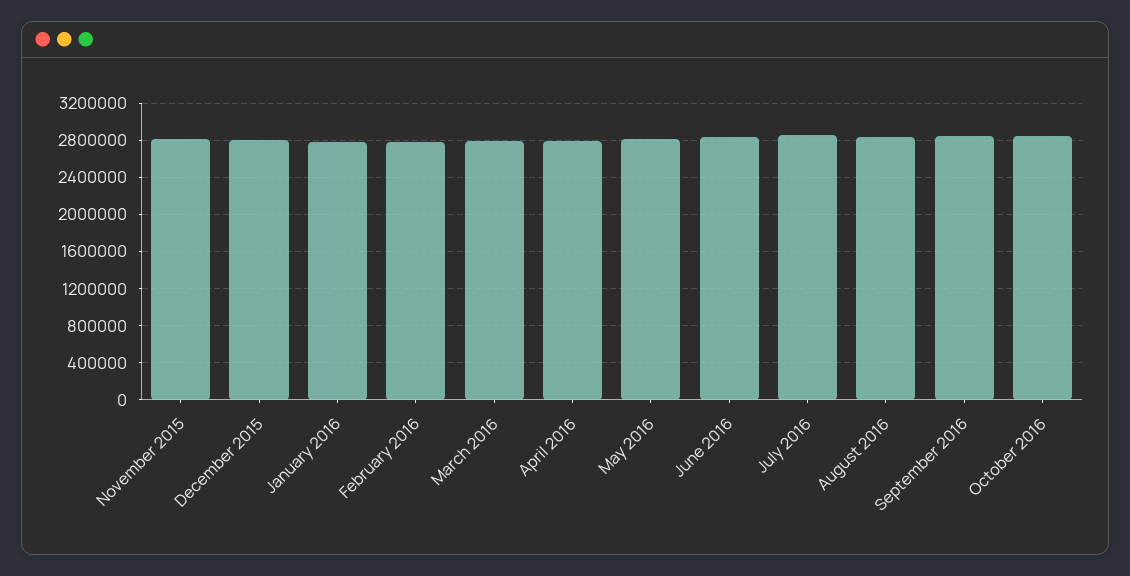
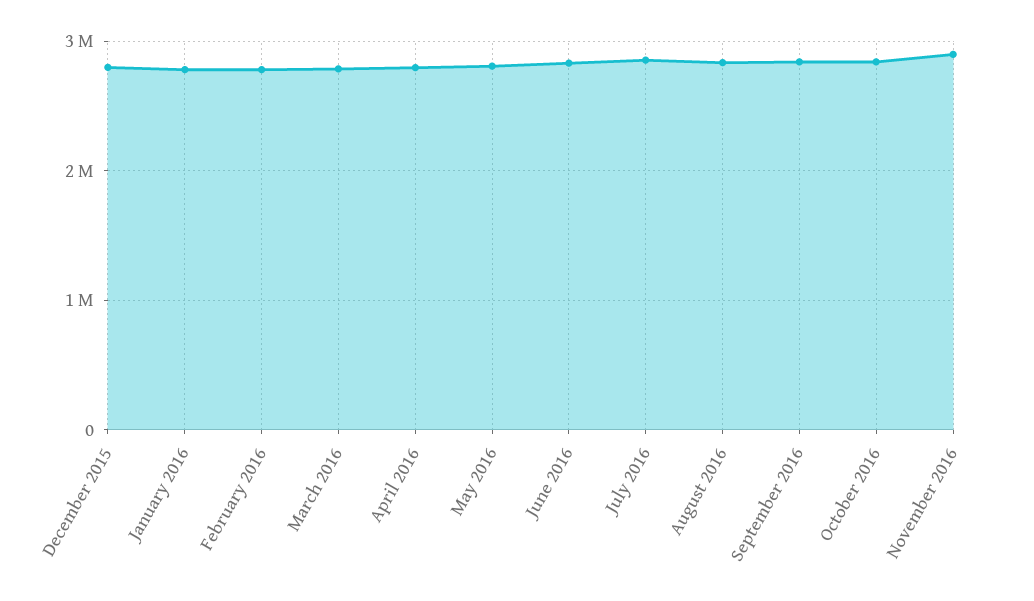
November 2015: 2800000 -> none
November 2016: none -> 2900000

